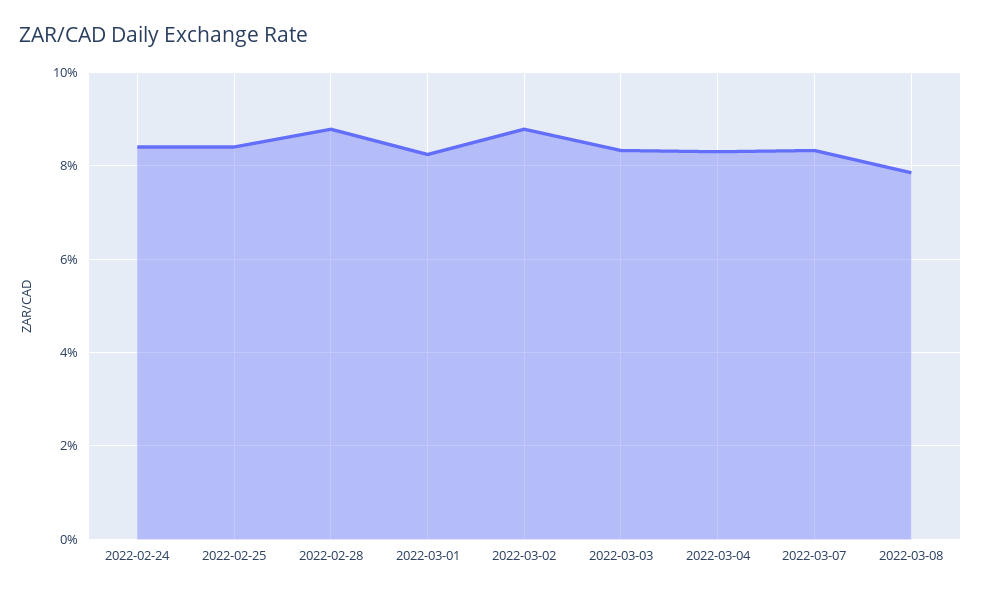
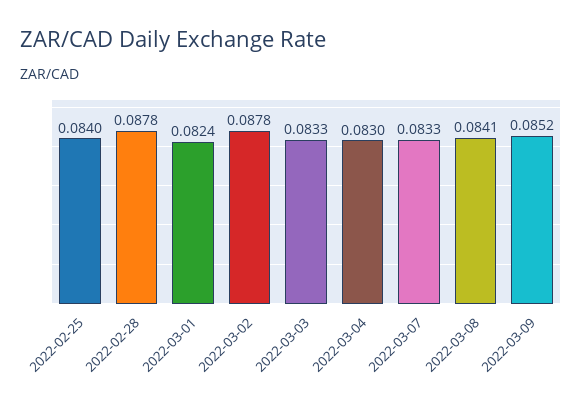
2022-02-24: 0.084 -> none
2022-03-08: 0.078 -> 0.0841
2022-03-09: none -> 0.0852

